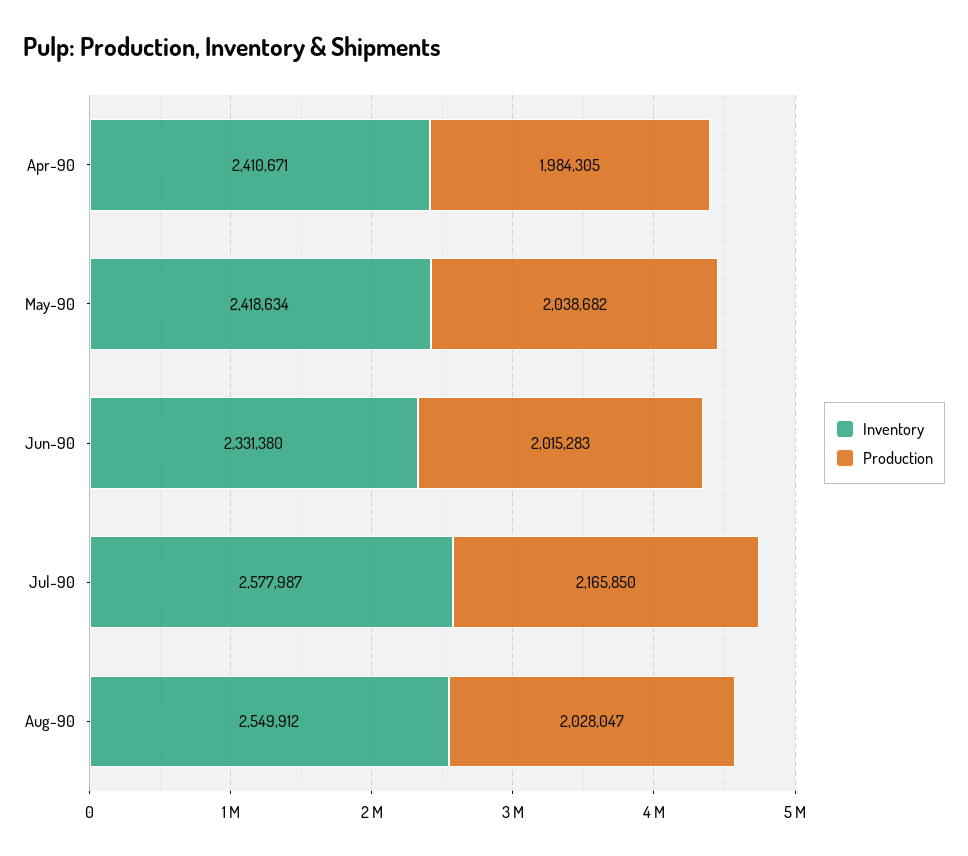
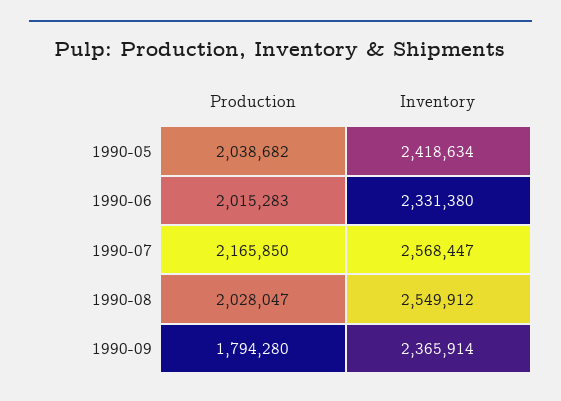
Inventory, Apr-90: 2410671 -> none
Production, Apr-90: 1984305 -> none
Inventory, Jul-90: 2577987 -> 2568447
Production, 1990-09: none -> 1794280
Inventory, 1990-09: none -> 2365914

